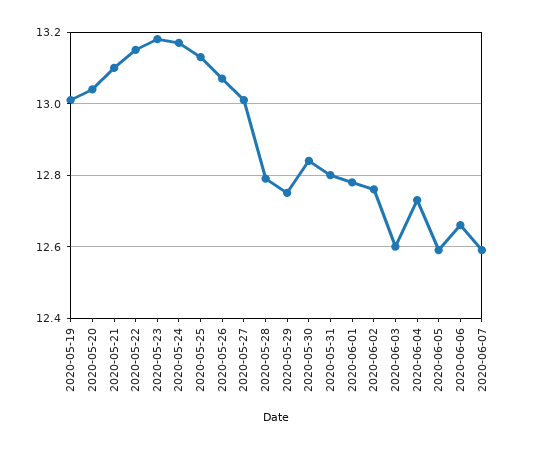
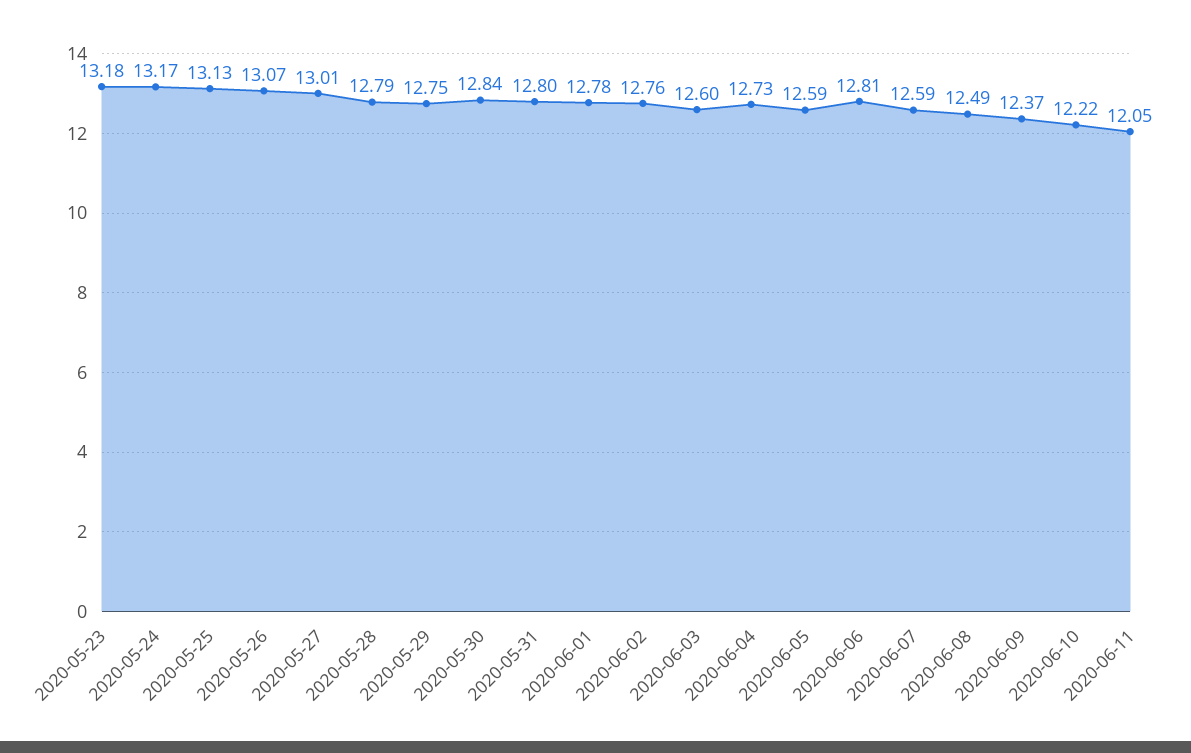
2020-05-19: 13 -> none
2020-05-20: 13.05 -> none
2020-05-21: 13.1 -> none
2020-05-22: 13.15 -> none
2020-06-06: 12.65 -> 12.81
2020-06-08: none -> 12.49
2020-06-09: none -> 12.37
2020-06-10: none -> 12.22
2020-06-11: none -> 12.05

